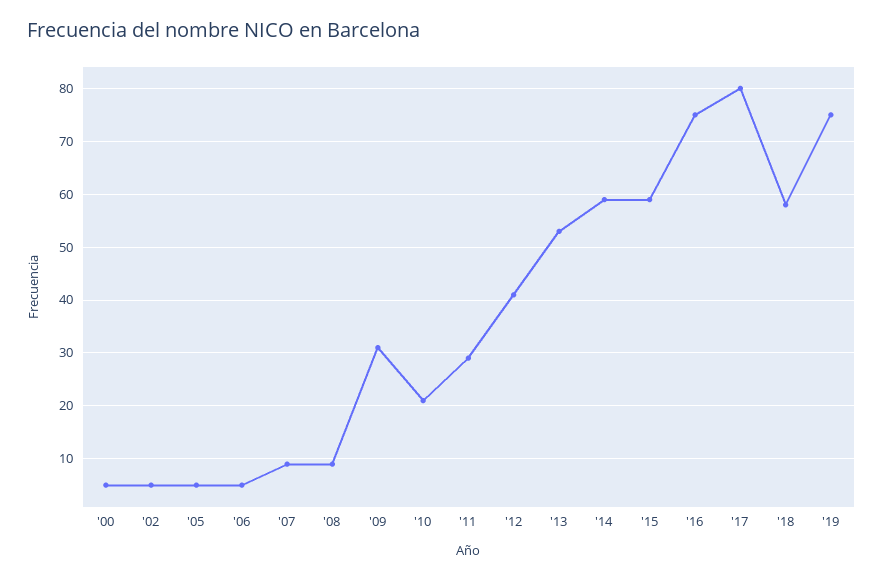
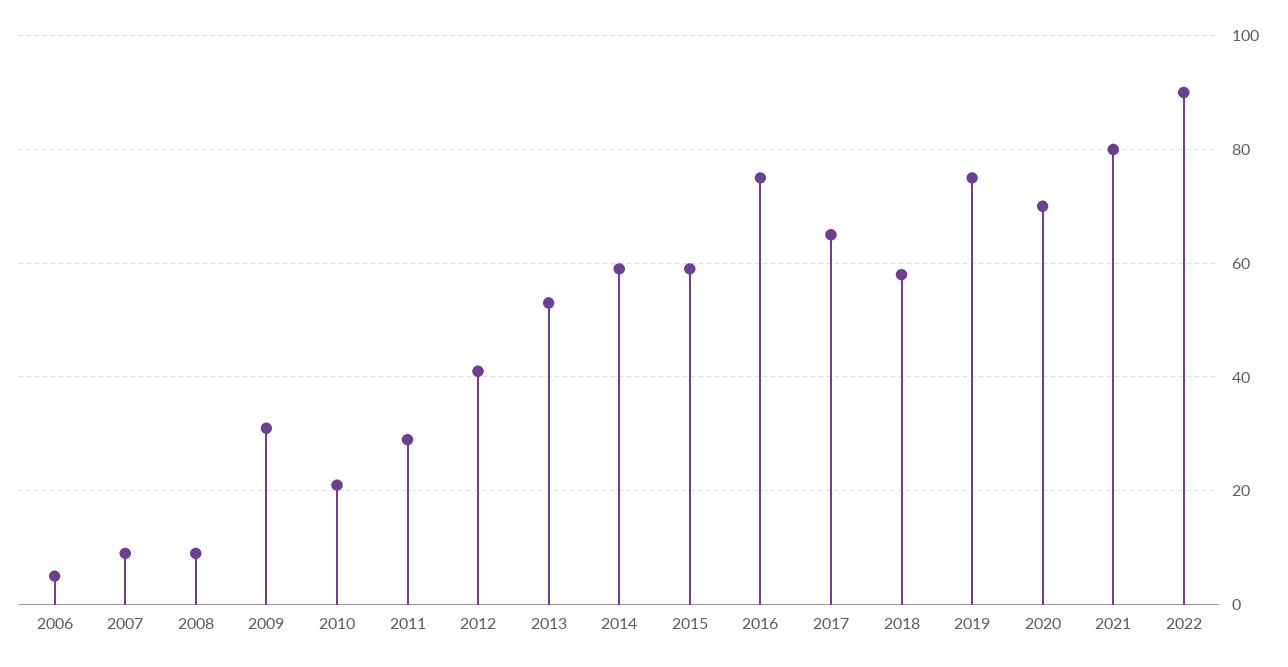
'00: 5 -> none
'02: 5 -> none
'05: 5 -> none
'17: 80 -> 65
2020: none -> 70
2021: none -> 80
2022: none -> 90

